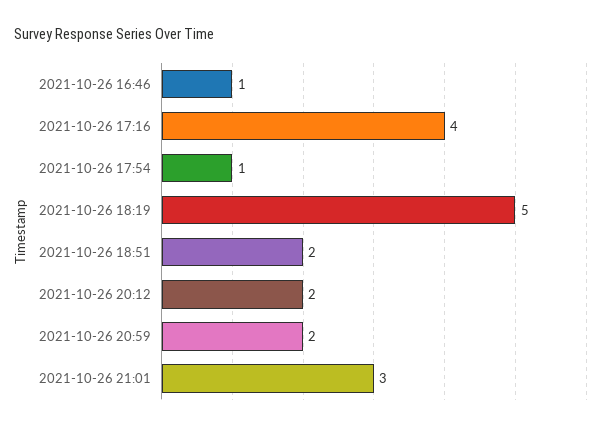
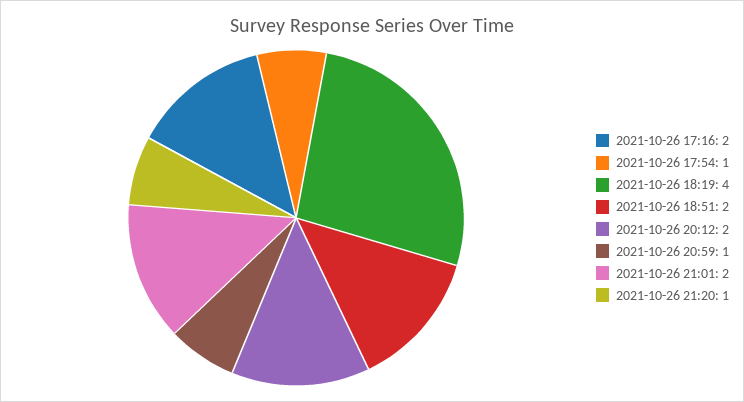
2021-10-26 16:46: 1 -> none
2021-10-26 17:16: 4 -> 2
2021-10-26 18:19: 5 -> 4
2021-10-26 20:59: 2 -> 1
2021-10-26 21:01: 3 -> 2
2021-10-26 21:20: none -> 1

